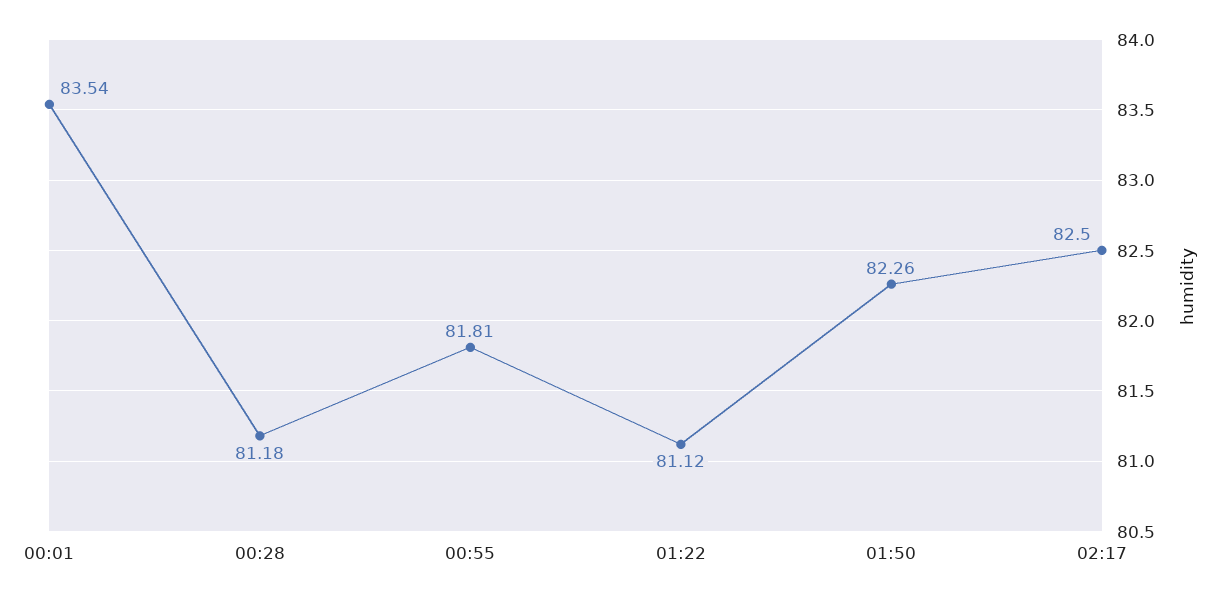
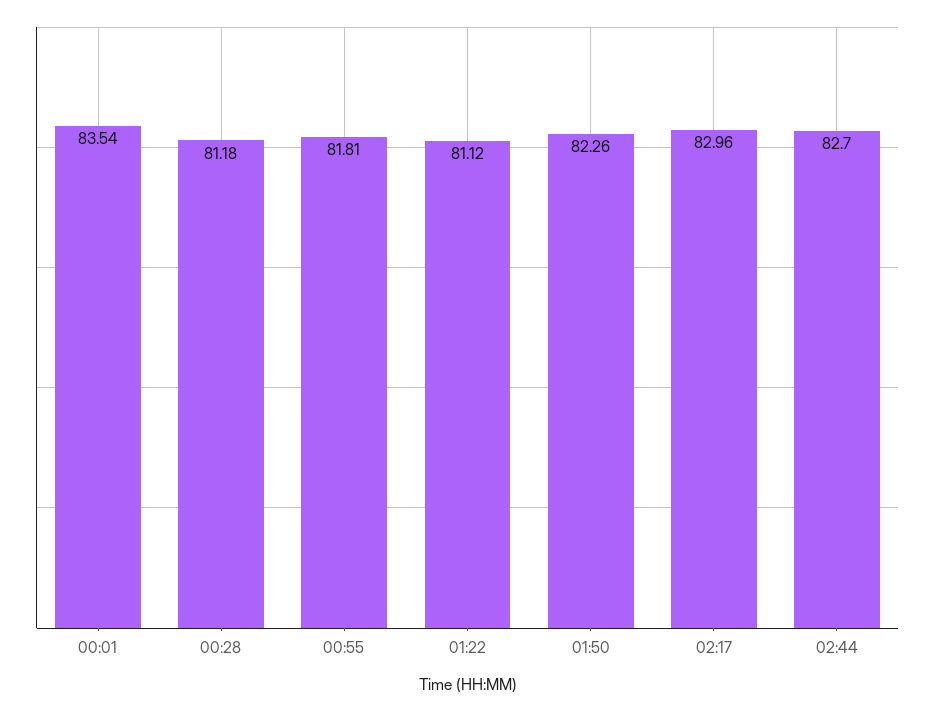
02:17: 82.5 -> 82.96
02:44: none -> 82.7

